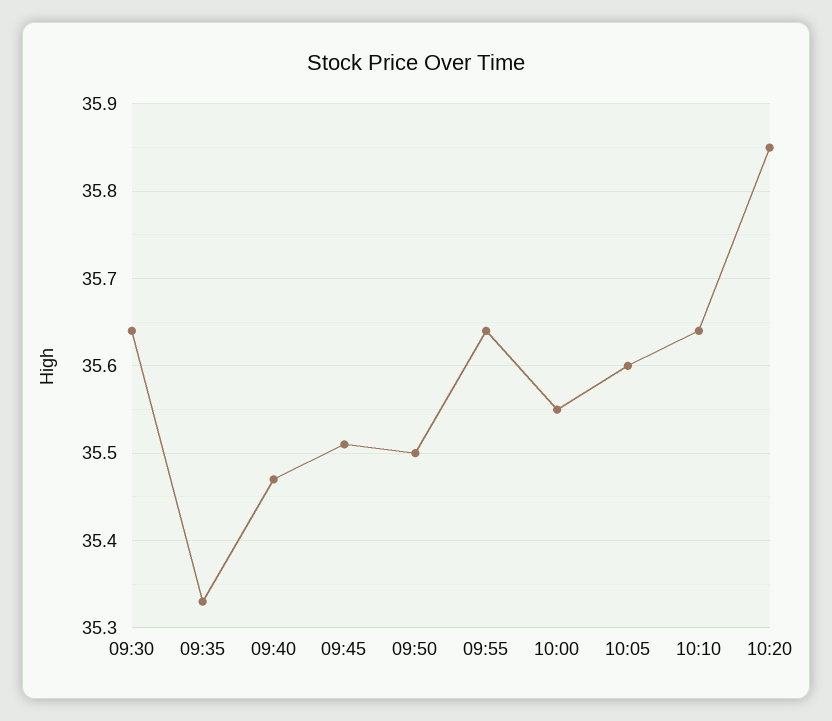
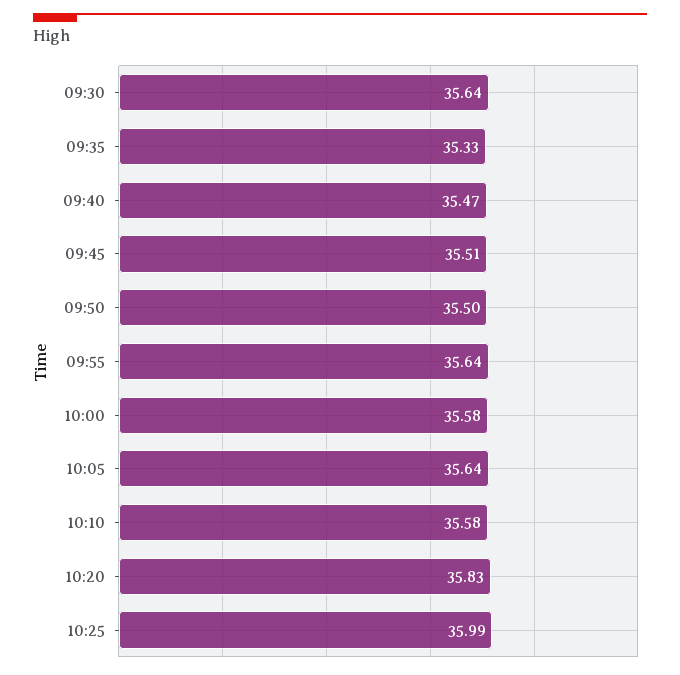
10:00: 35.55 -> 35.58
10:05: 35.6 -> 35.64
10:10: 35.64 -> 35.58
10:20: 35.85 -> 35.83
10:25: none -> 35.99

